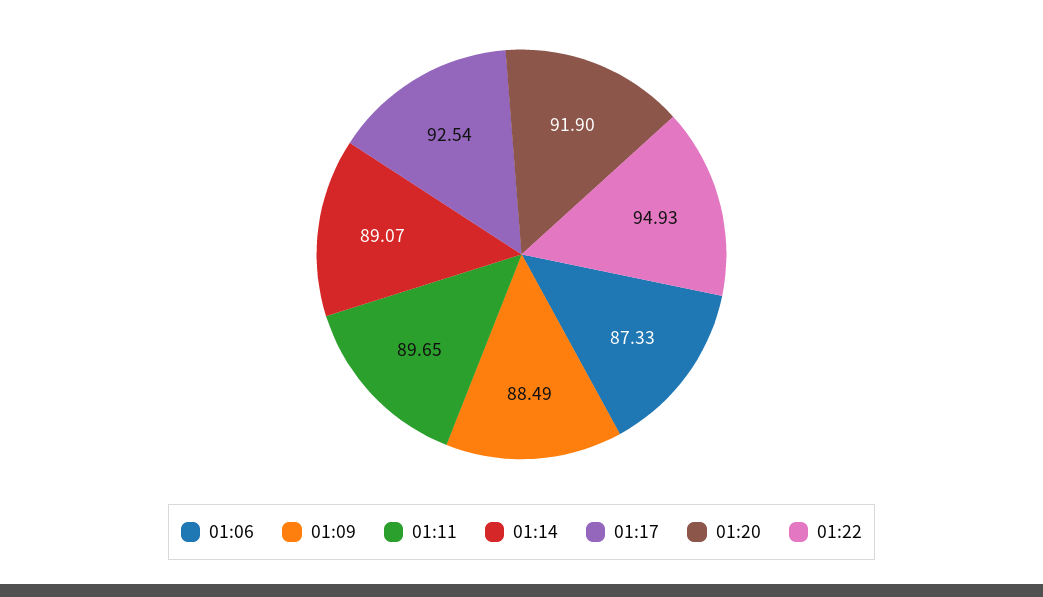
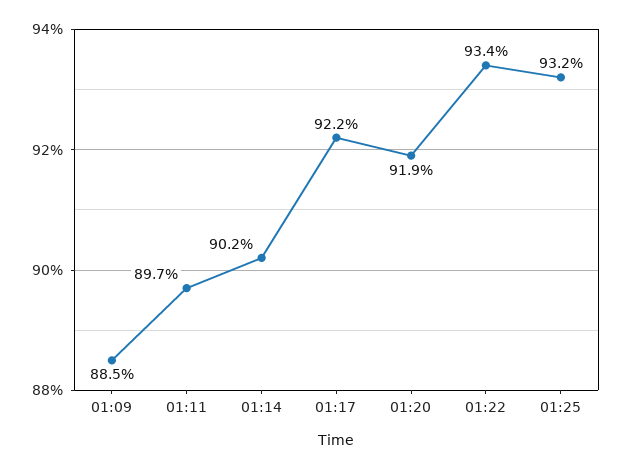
01:06: 87.33 -> none
01:14: 89.07 -> 90.2
01:17: 92.54 -> 92.2
01:22: 94.93 -> 93.4
01:25: none -> 93.2

